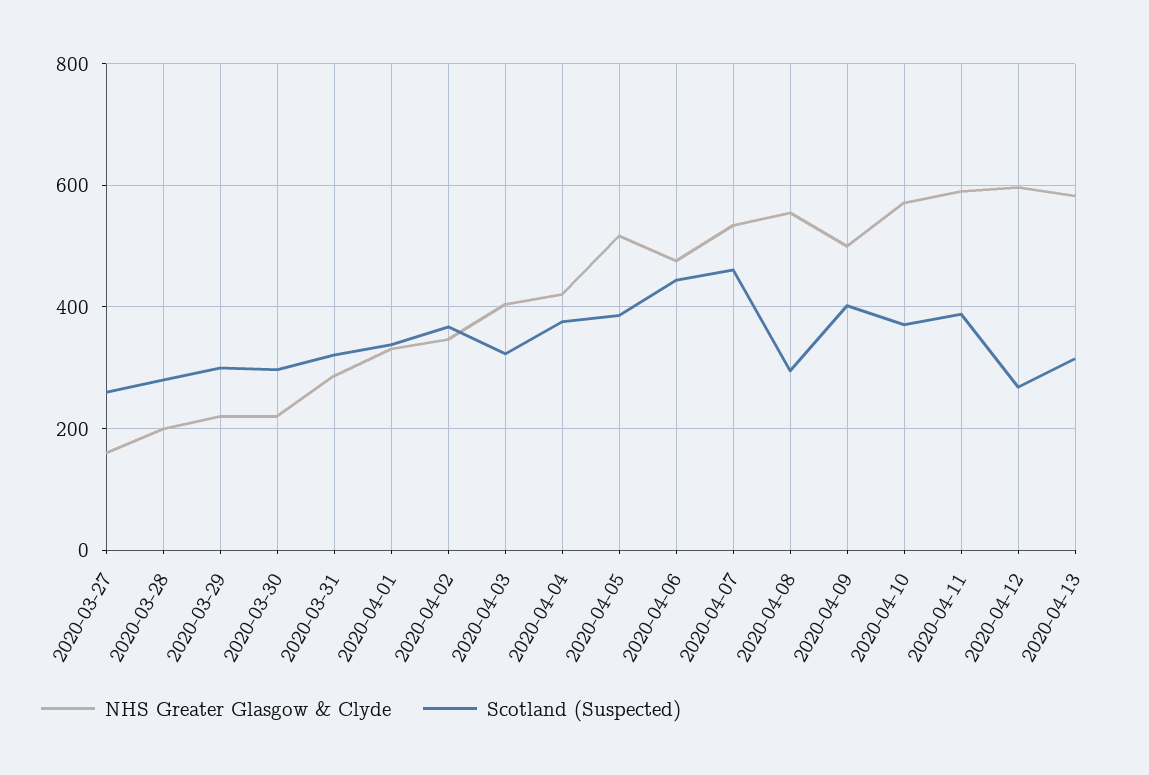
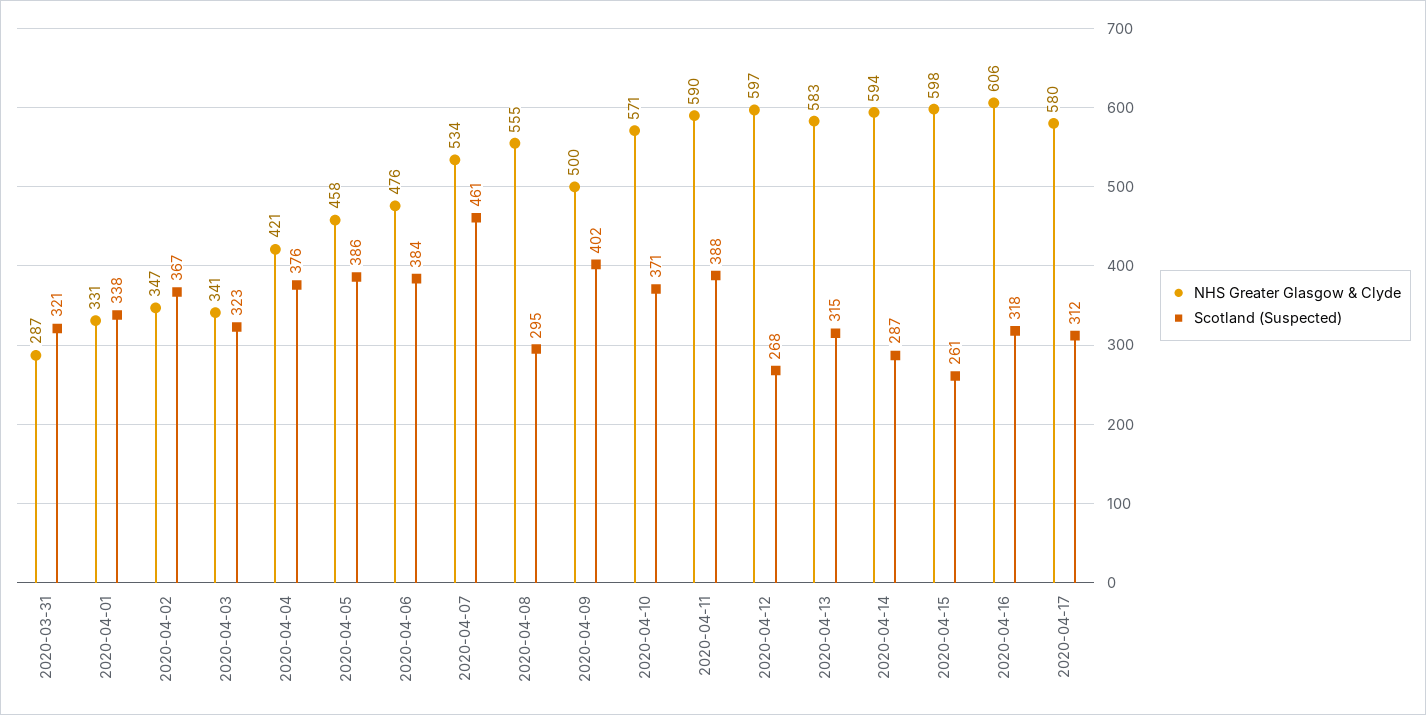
NHS Greater Glasgow & Clyde, 2020-03-27: 160 -> none
Scotland (Suspected), 2020-03-27: 260 -> none
NHS Greater Glasgow & Clyde, 2020-03-28: 200 -> none
Scotland (Suspected), 2020-03-28: 280 -> none
NHS Greater Glasgow & Clyde, 2020-03-29: 220 -> none
Scotland (Suspected), 2020-03-29: 300 -> none
NHS Greater Glasgow & Clyde, 2020-03-30: 220 -> none
Scotland (Suspected), 2020-03-30: 300 -> none
NHS Greater Glasgow & Clyde, 2020-04-03: 400 -> 341
NHS Greater Glasgow & Clyde, 2020-04-05: 520 -> 458
Scotland (Suspected), 2020-04-06: 440 -> 384
NHS Greater Glasgow & Clyde, 2020-04-14: none -> 594
Scotland (Suspected), 2020-04-14: none -> 287
NHS Greater Glasgow & Clyde, 2020-04-15: none -> 598
Scotland (Suspected), 2020-04-15: none -> 261
NHS Greater Glasgow & Clyde, 2020-04-16: none -> 606
Scotland (Suspected), 2020-04-16: none -> 318
NHS Greater Glasgow & Clyde, 2020-04-17: none -> 580
Scotland (Suspected), 2020-04-17: none -> 312

